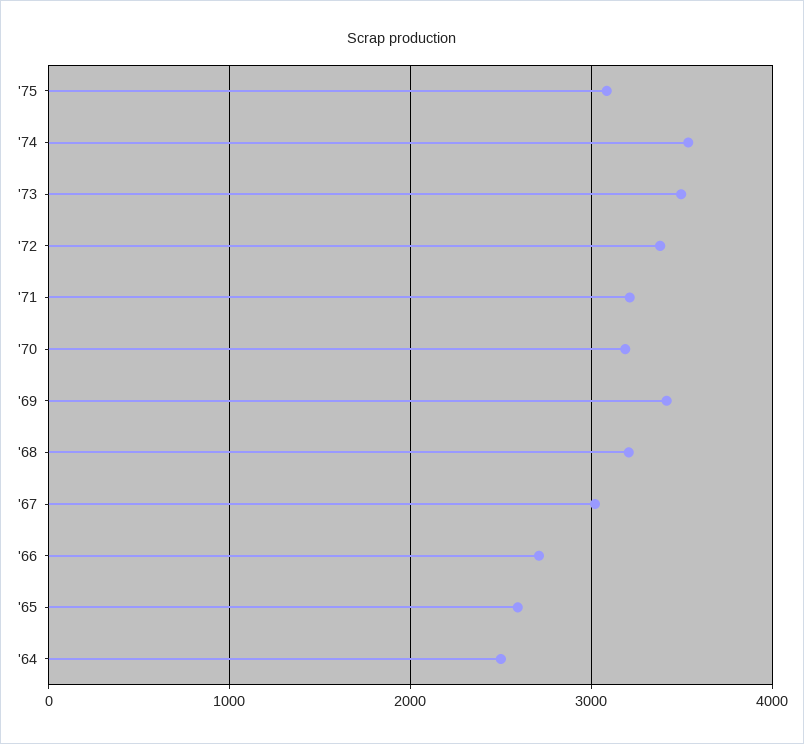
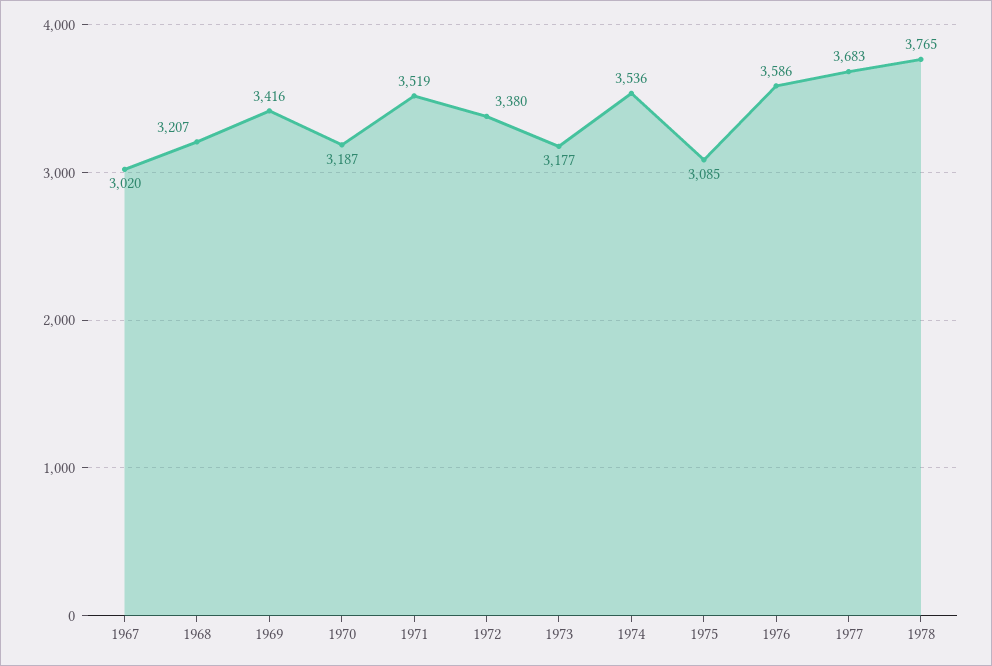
'73: 3500 -> 3177
'71: 3200 -> 3519
'66: 2700 -> none
'65: 2600 -> none
'64: 2500 -> none
1976: none -> 3586
1977: none -> 3683
1978: none -> 3765

